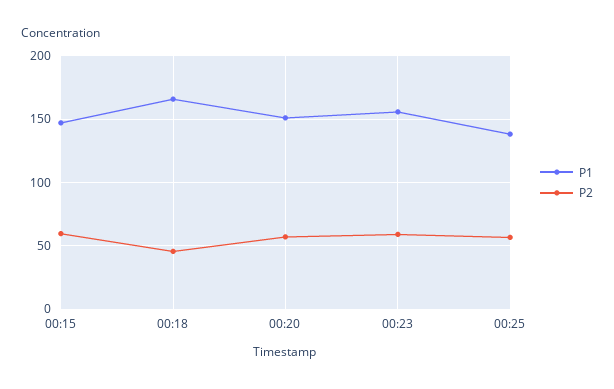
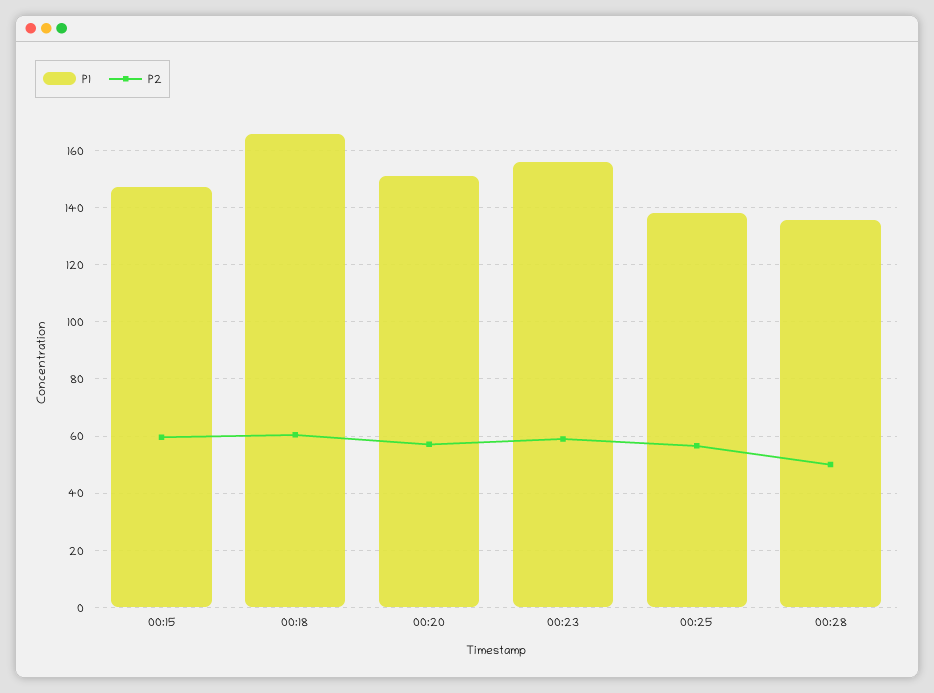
P2, 00:18: 45 -> 60
P1, 00:28: none -> 135
P2, 00:28: none -> 50

